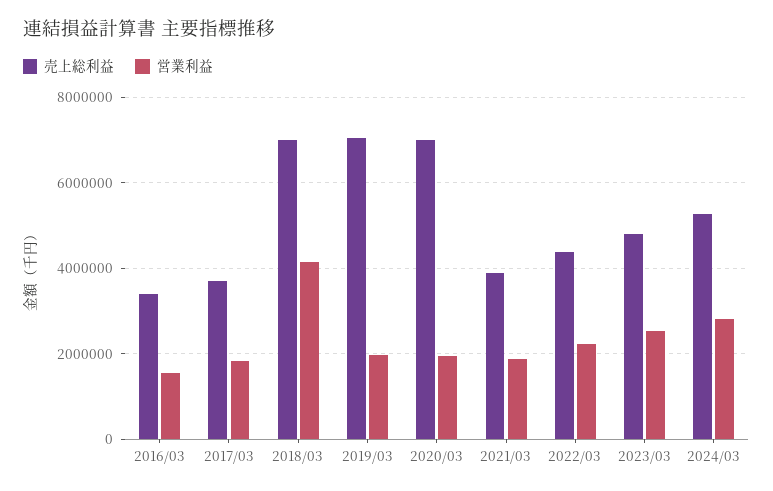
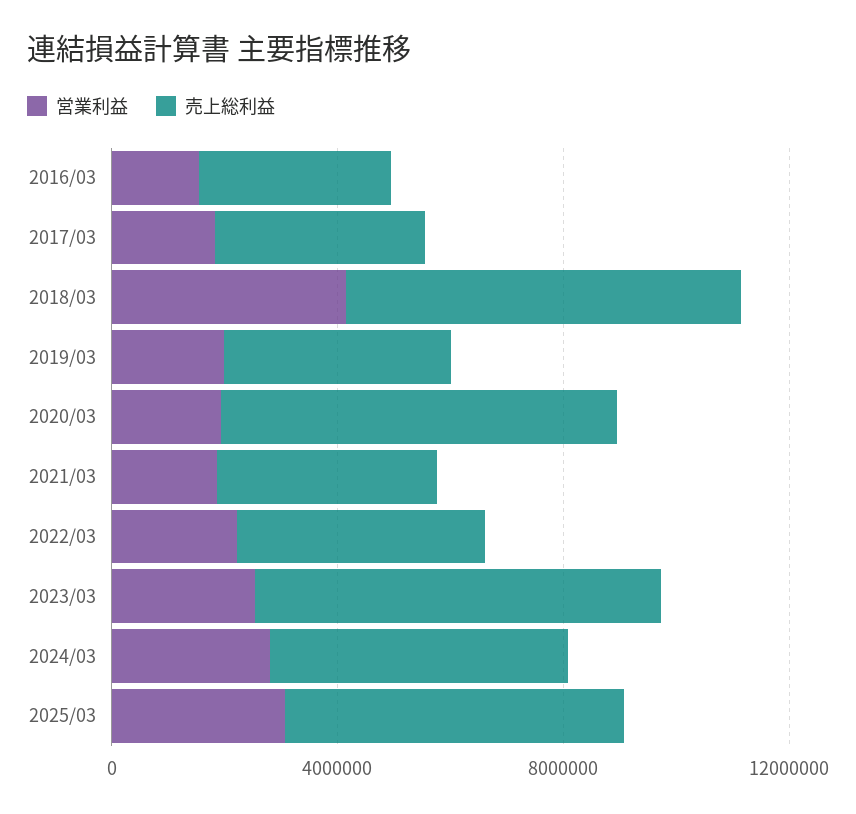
売上総利益, 2019/03: 7000000 -> 4000000
売上総利益, 2023/03: 4800000 -> 7000000
営業利益, 2025/03: none -> 3000000
売上総利益, 2025/03: none -> 6000000

